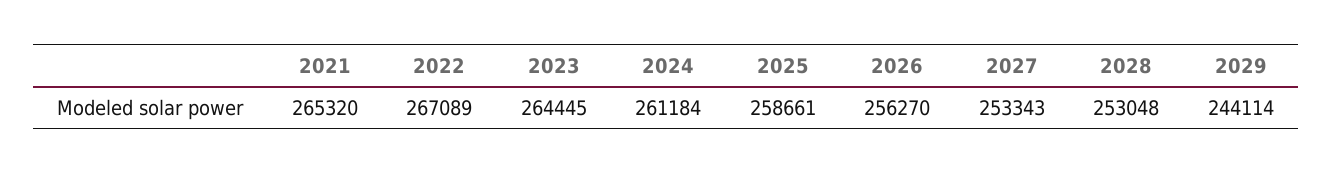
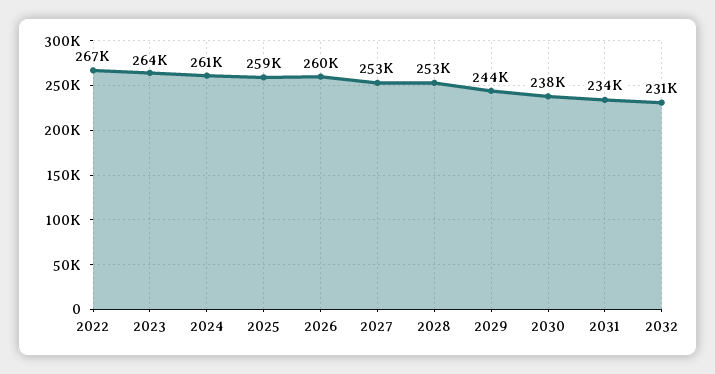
2021: 265320 -> none
2026: 256270 -> 260000
2030: none -> 238000
2031: none -> 234000
2032: none -> 231000

